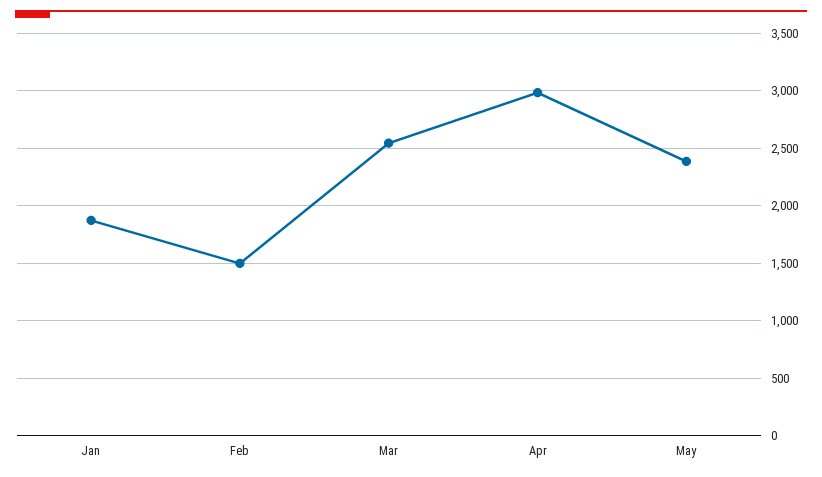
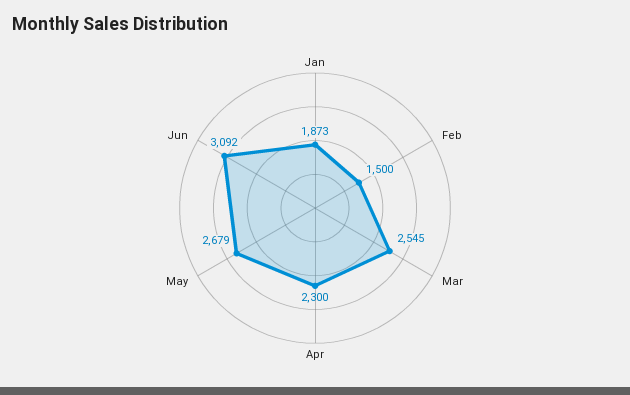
Apr: 3000 -> 2300
May: 2400 -> 2679
Jun: none -> 3092

